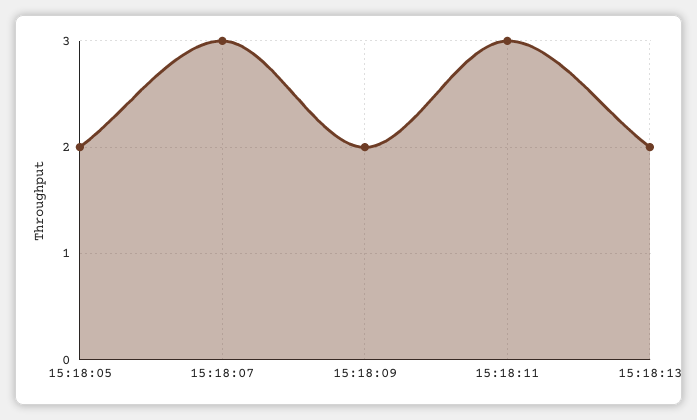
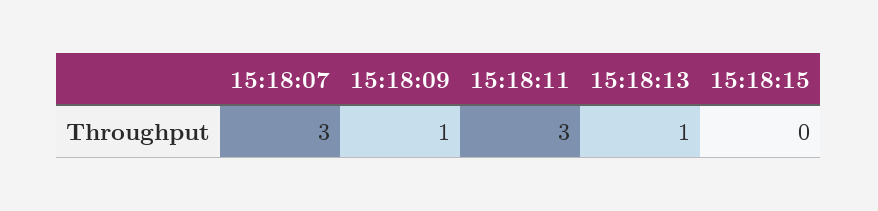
15:18:05: 2 -> none
15:18:09: 2 -> 1
15:18:13: 2 -> 1
15:18:15: none -> 0

